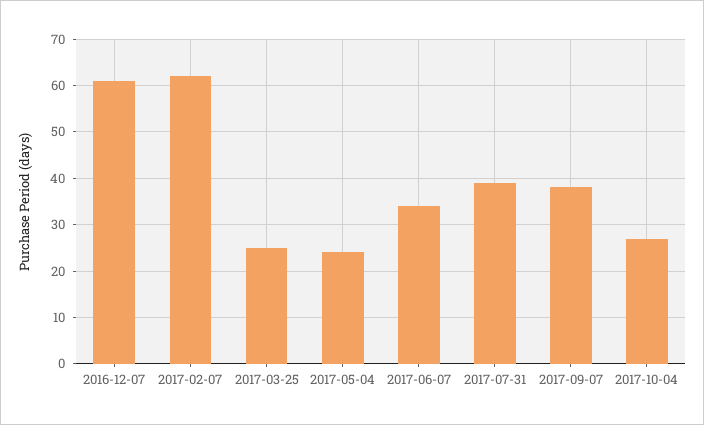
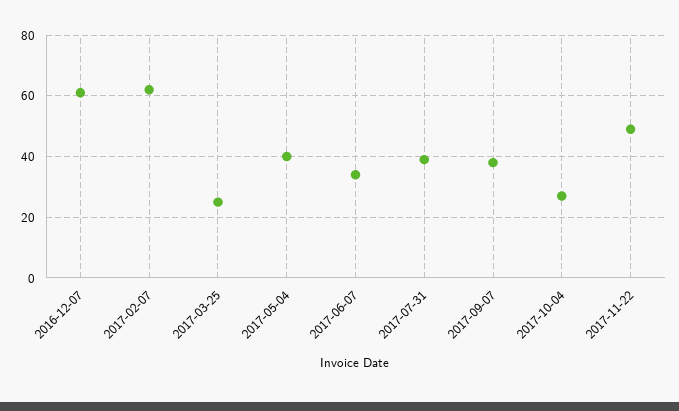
2017-05-04: 25 -> 40
2017-11-22: none -> 50

